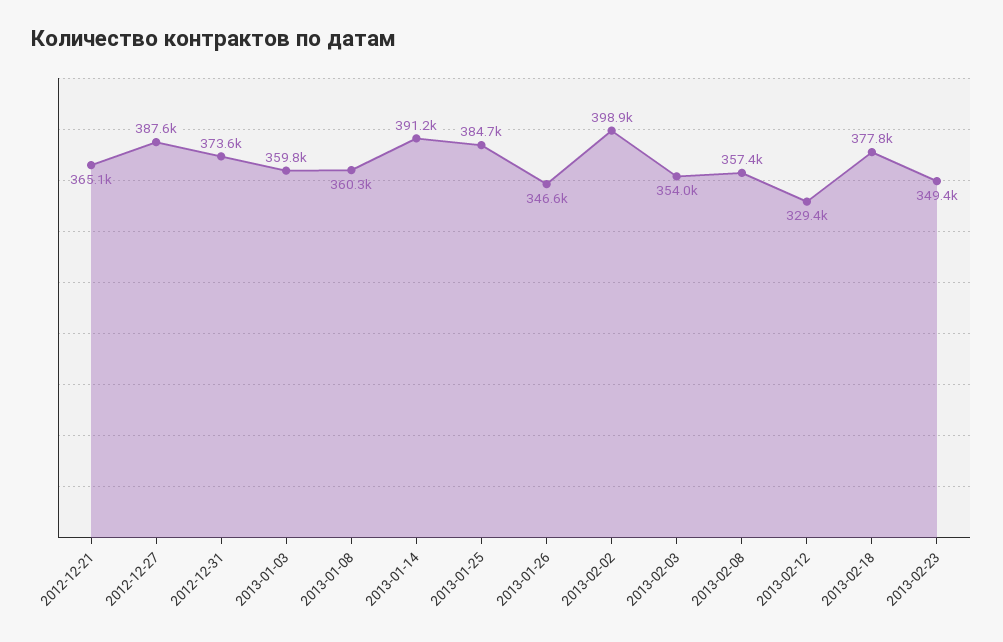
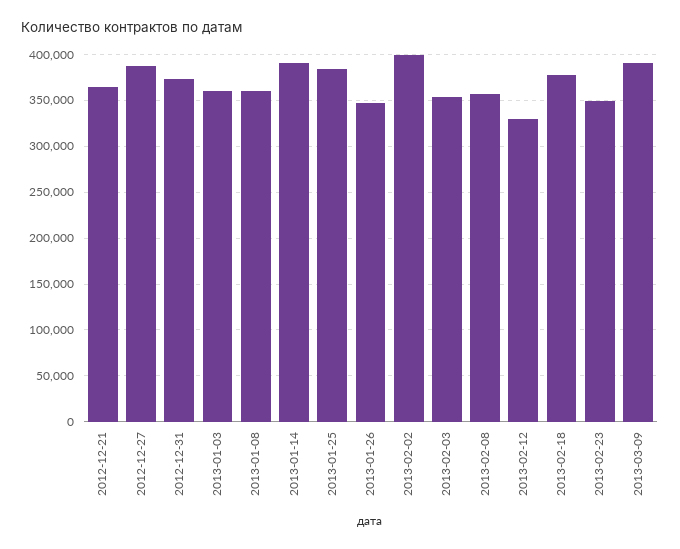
2013-03-09: none -> 390000

